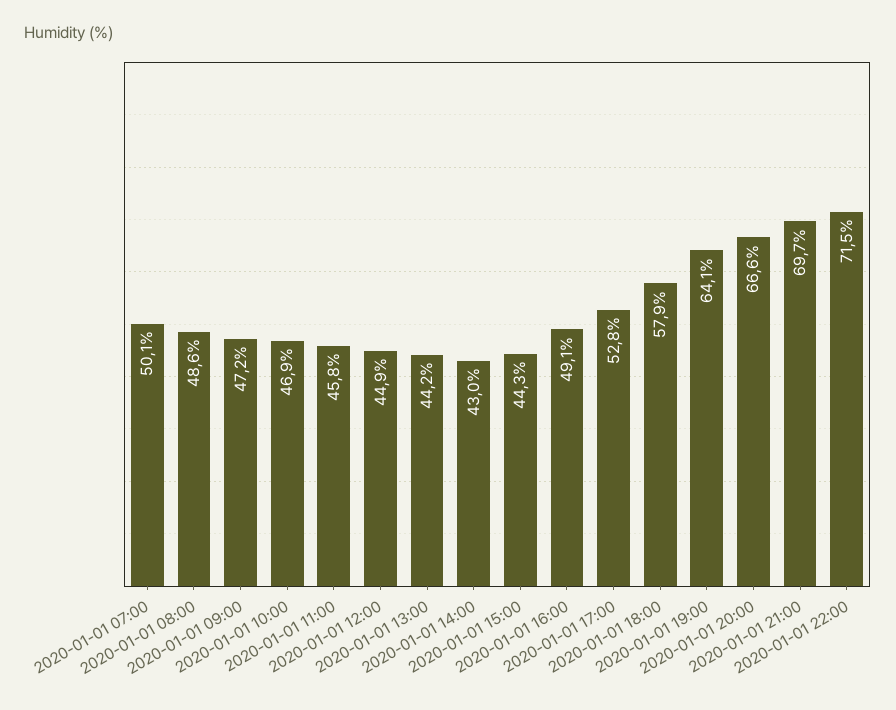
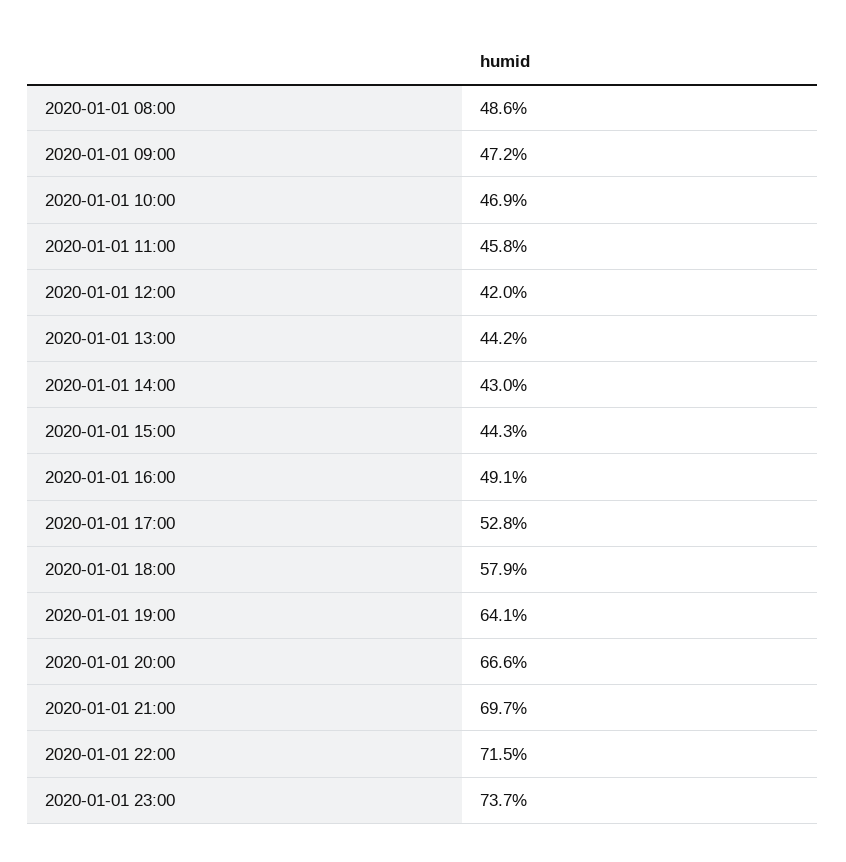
2020-01-01 07:00: 50.1 -> none
2020-01-01 12:00: 44.9 -> 42
2020-01-01 23:00: none -> 73.7

